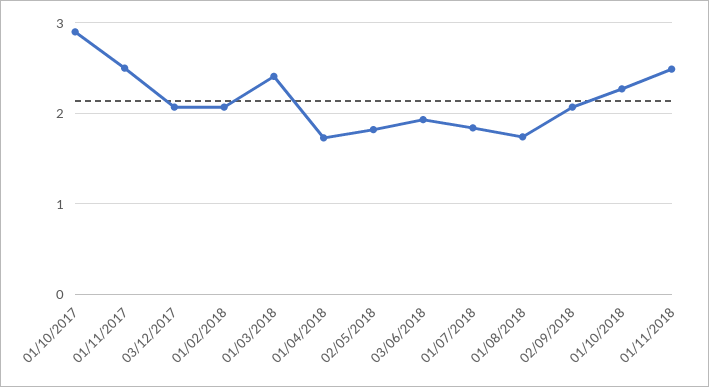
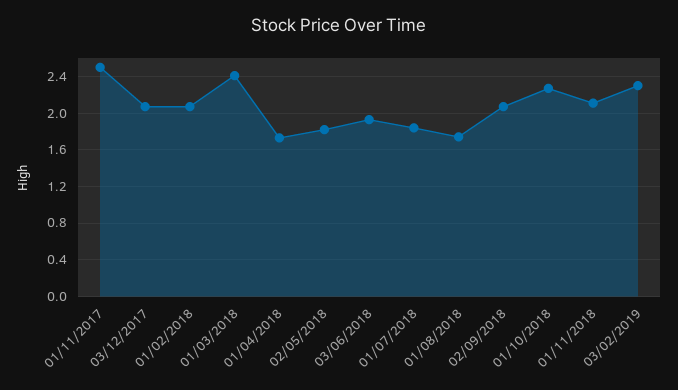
01/10/2017: 2.9 -> none
01/11/2018: 2.5 -> 2.1
03/02/2019: none -> 2.3

